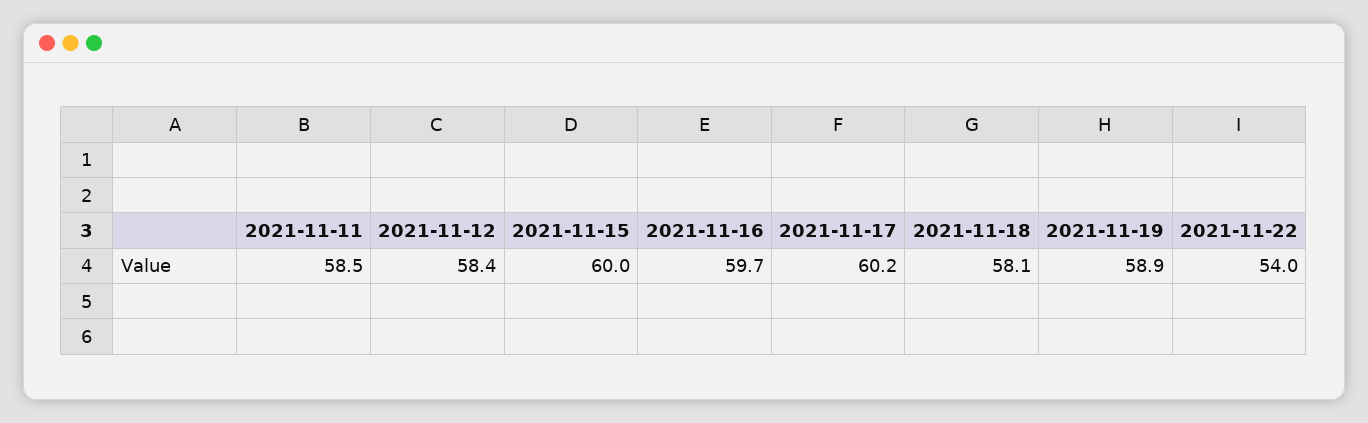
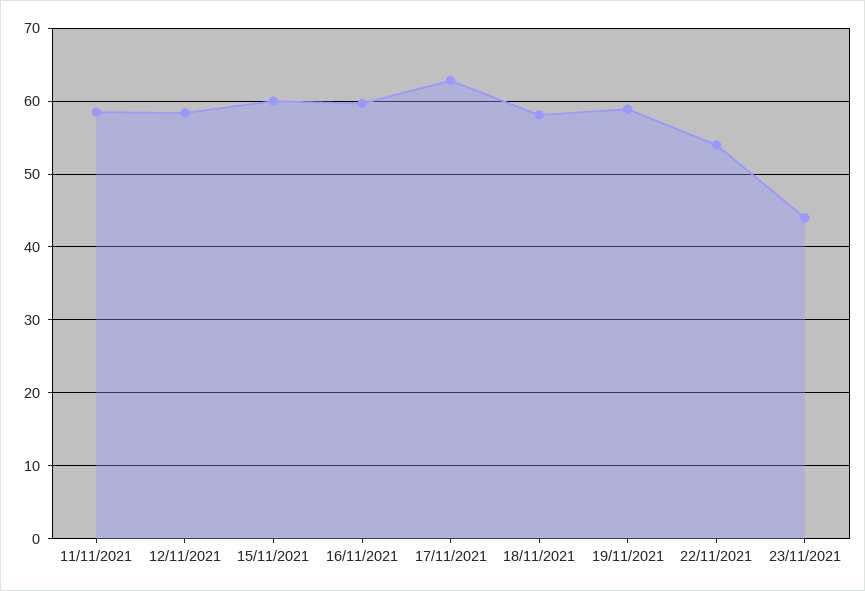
2021-11-17: 60.2 -> 63
23/11/2021: none -> 44

